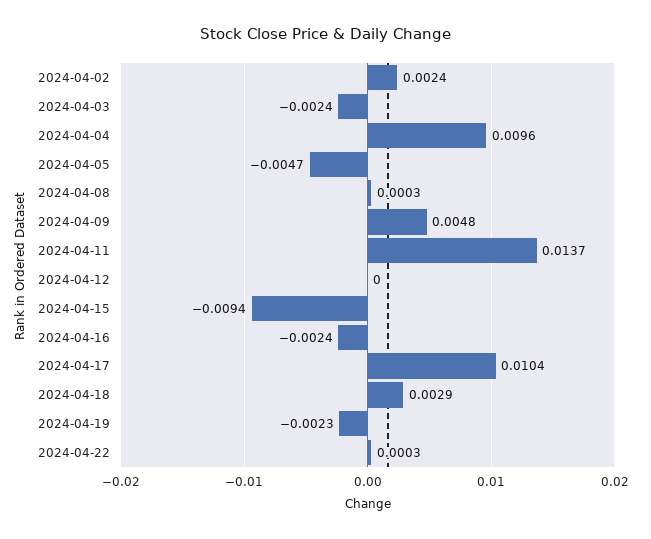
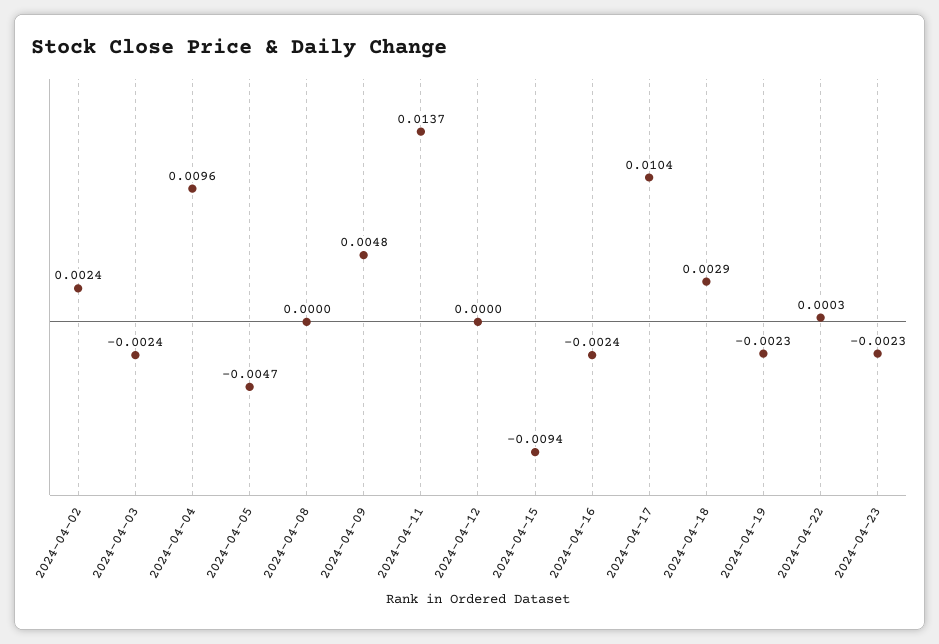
2024-04-08: 0.0003 -> 0
2024-04-23: none -> -0.0023

